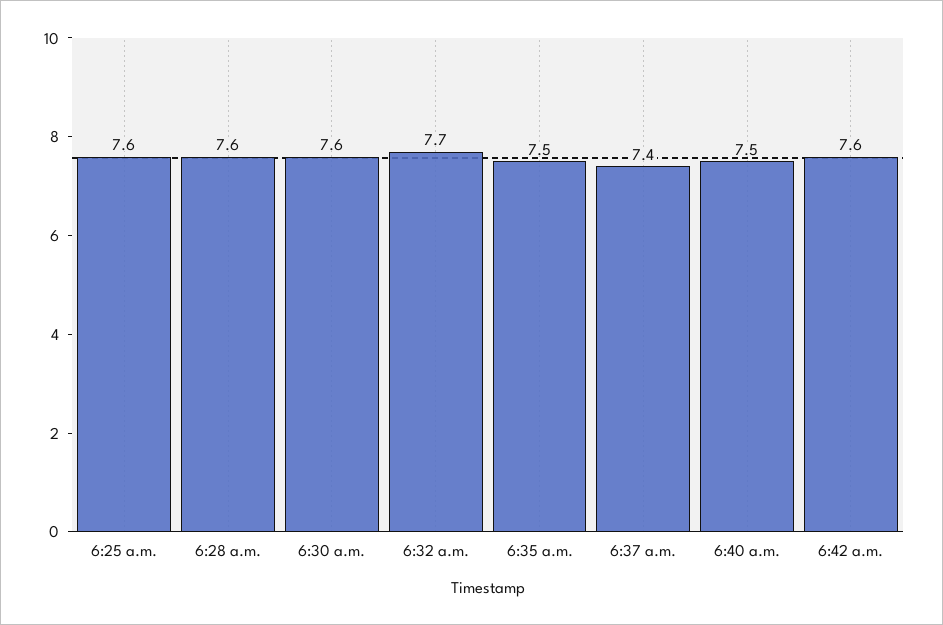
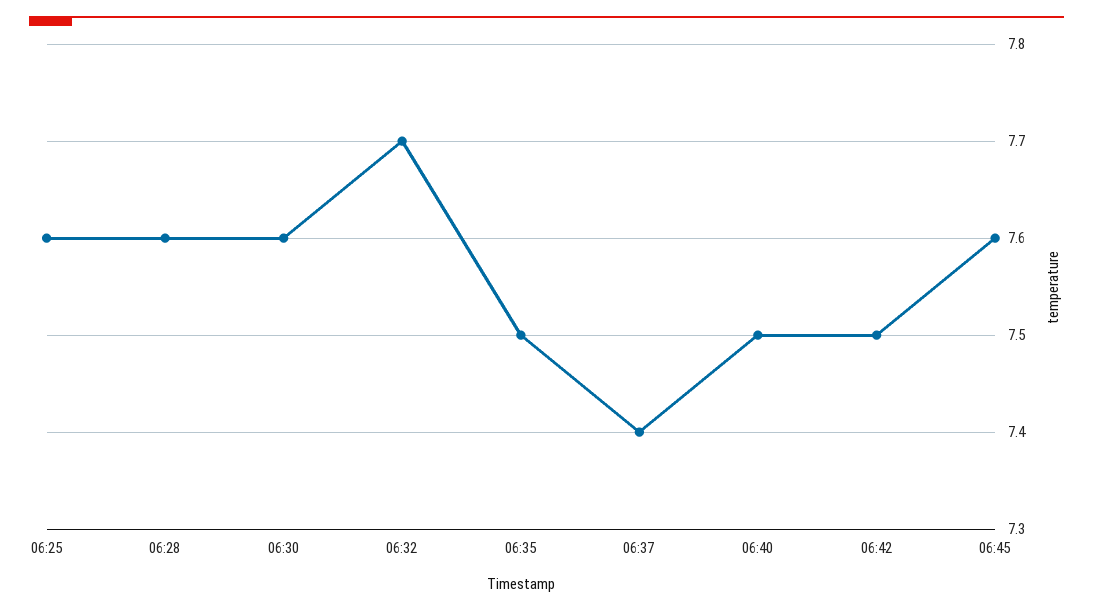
6:42 a.m.: 7.6 -> 7.5
06:45: none -> 7.6

